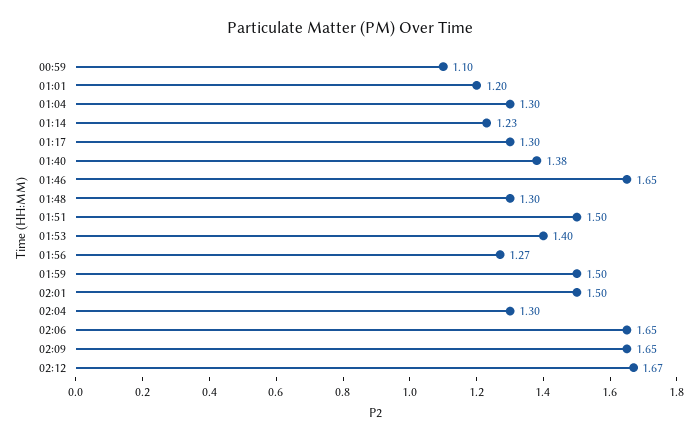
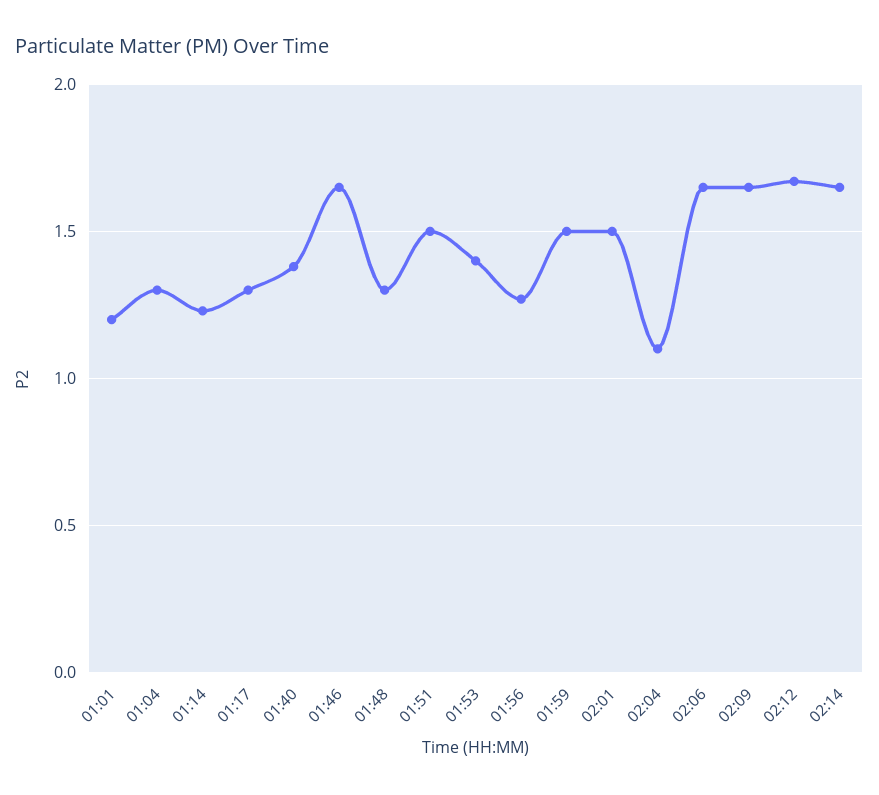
00:59: 1.1 -> none
02:04: 1.3 -> 1.1
02:14: none -> 1.65

